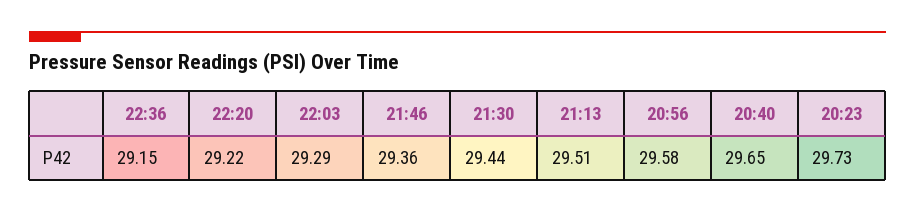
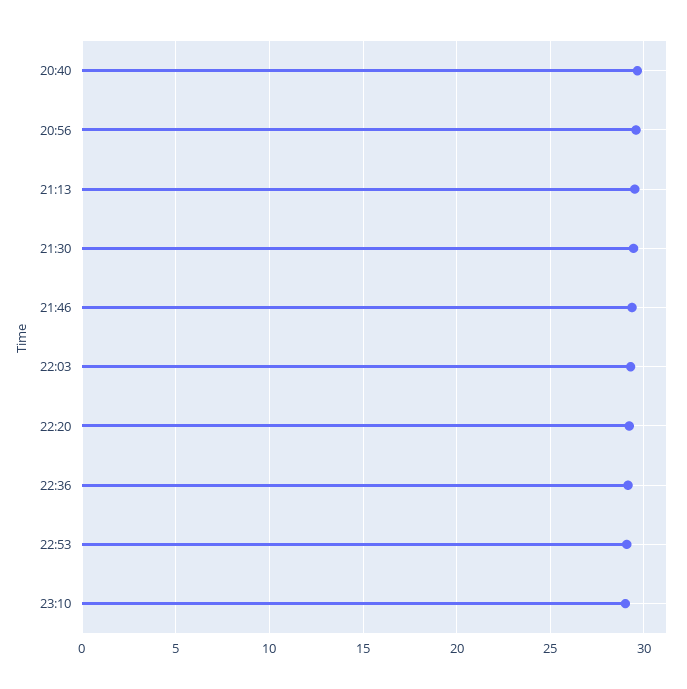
20:23: 29.73 -> none
22:53: none -> 29
23:10: none -> 29

